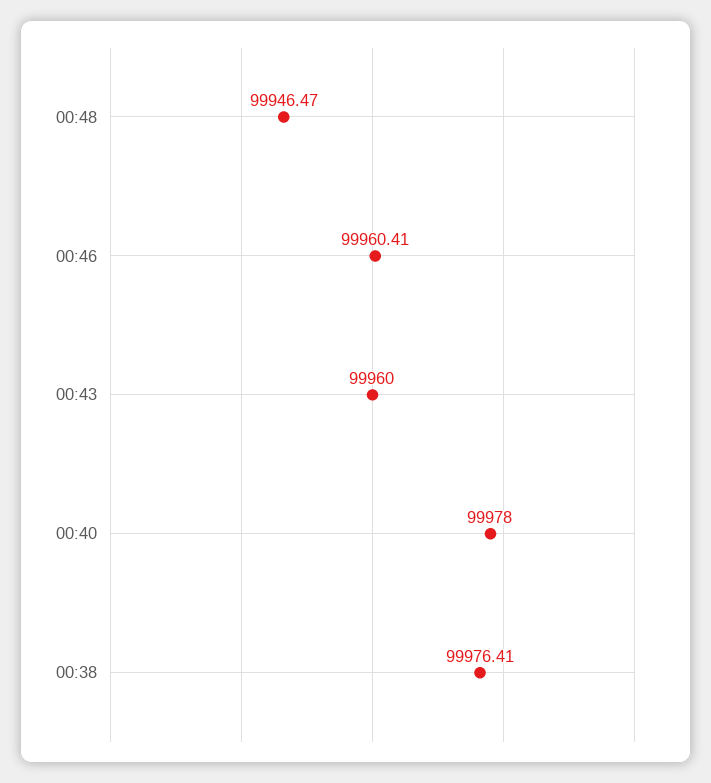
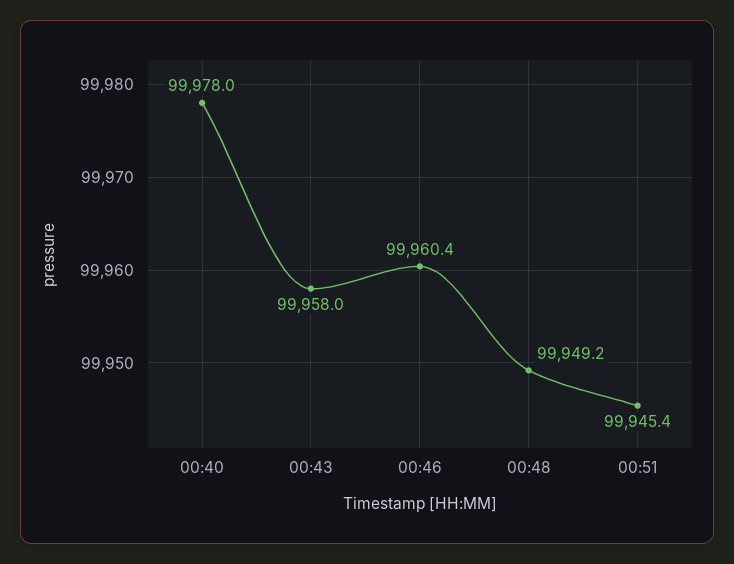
00:48: 99946.47 -> 99949.2
00:43: 99960 -> 99958
00:38: 99976.41 -> none
00:51: none -> 99945.4

